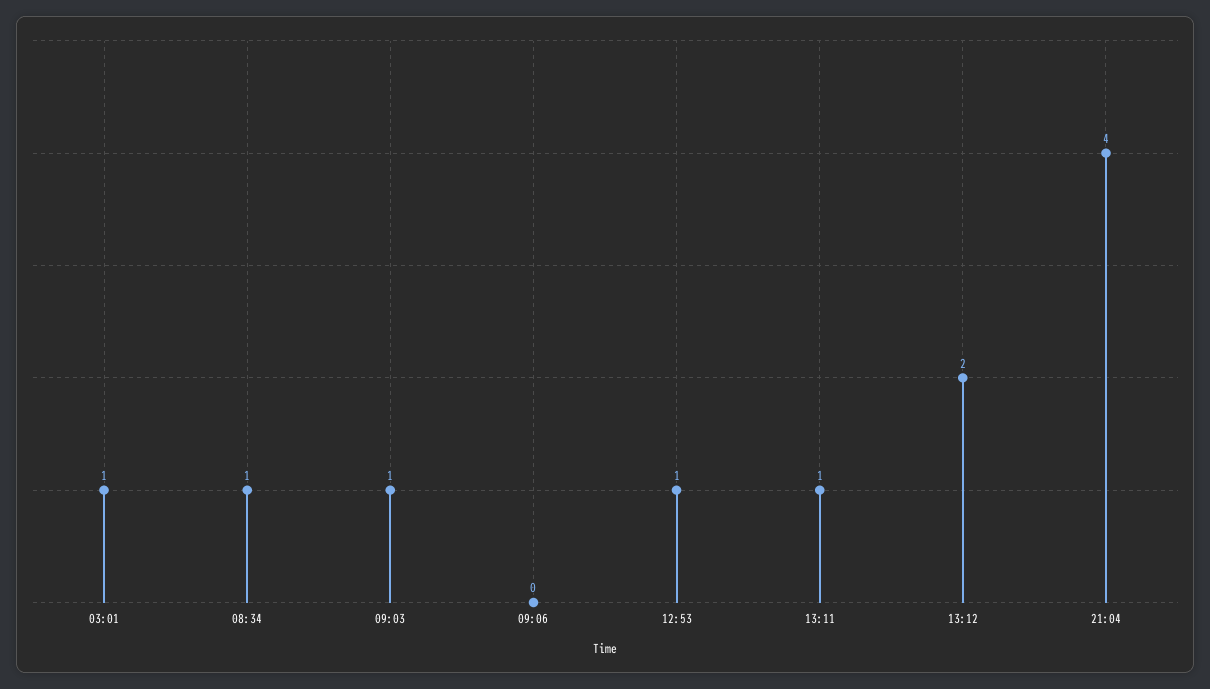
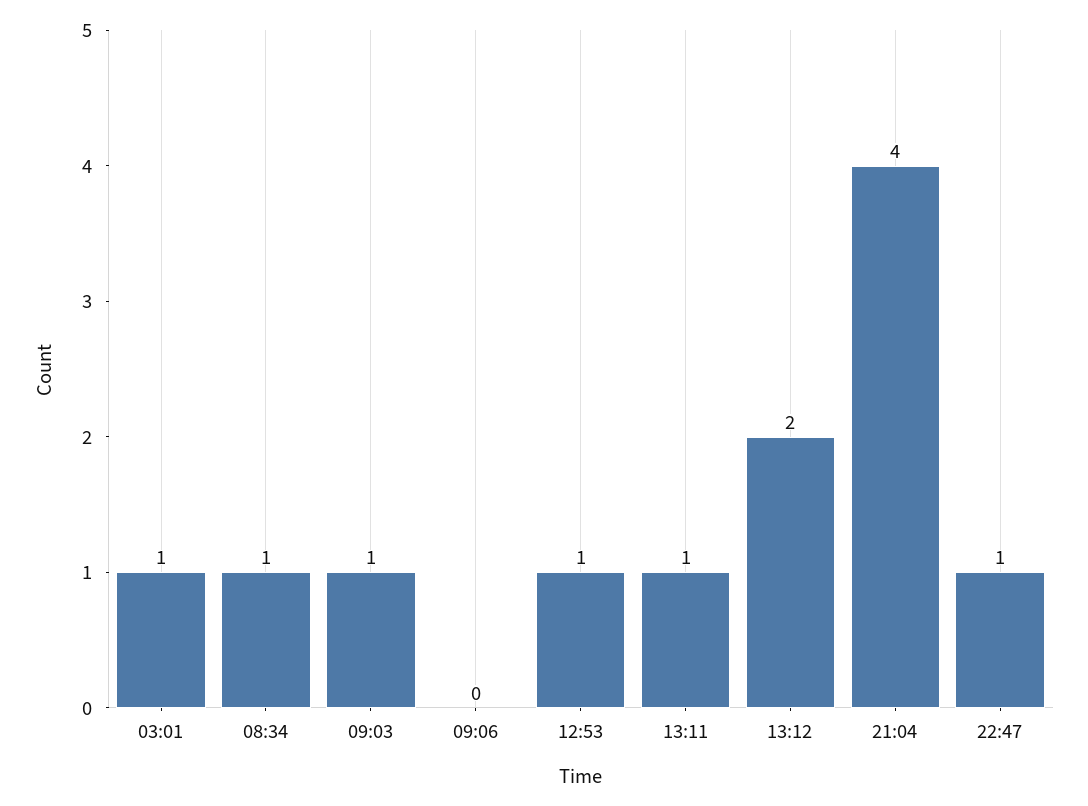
22:47: none -> 1

